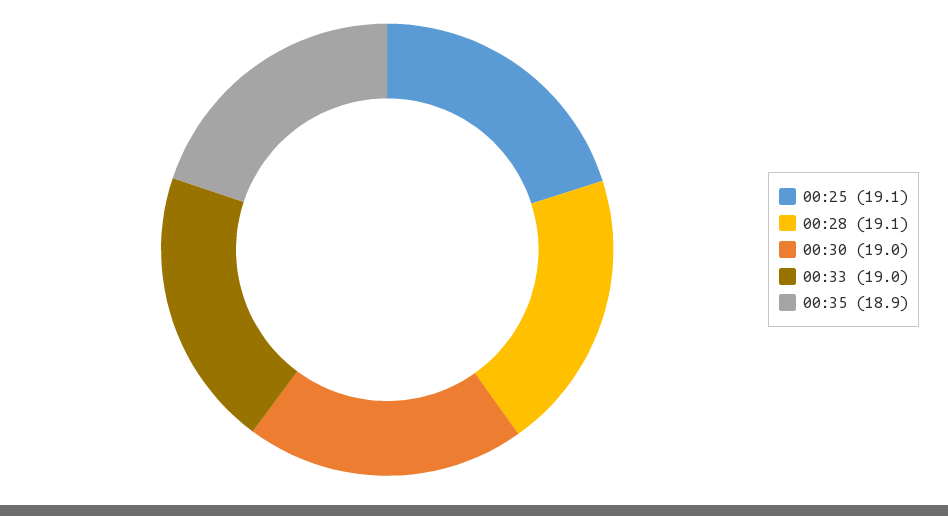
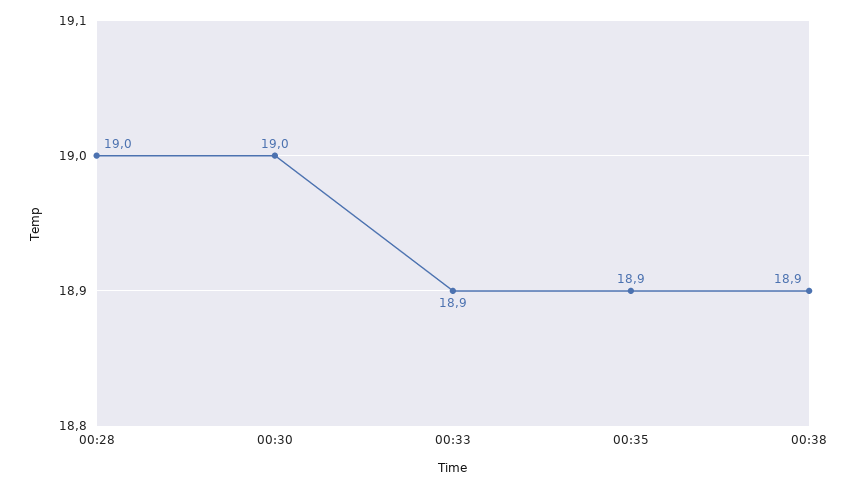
00:25: 19.1 -> none
00:28: 19.1 -> 19
00:33: 19 -> 18.9
00:38: none -> 18.9

